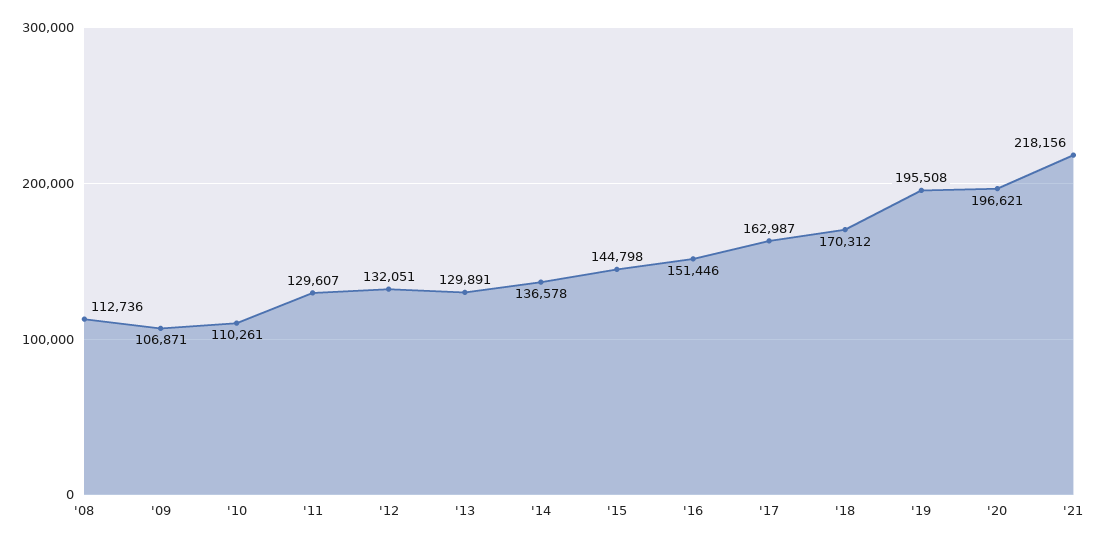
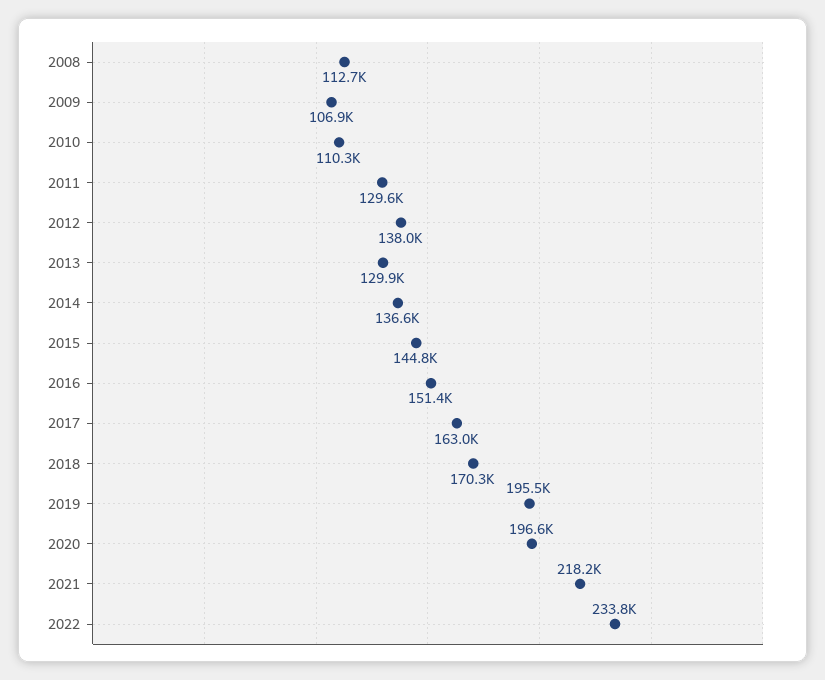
'12: 132051 -> 138000
2022: none -> 233800

